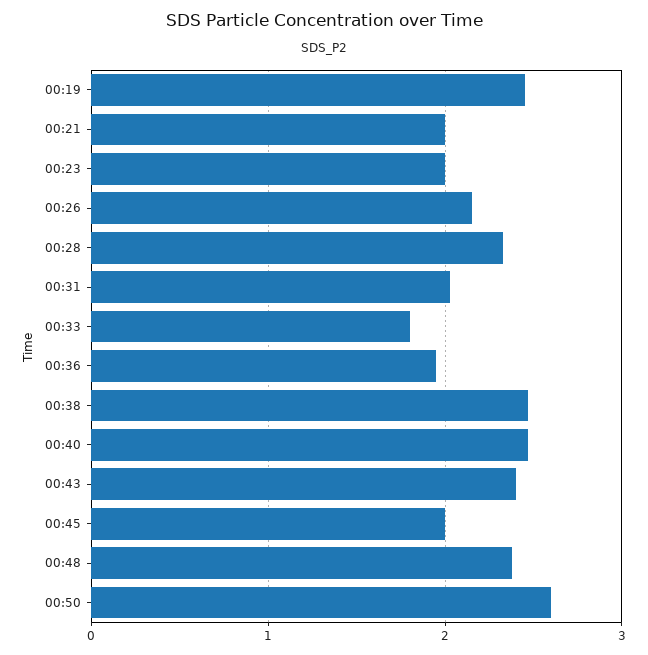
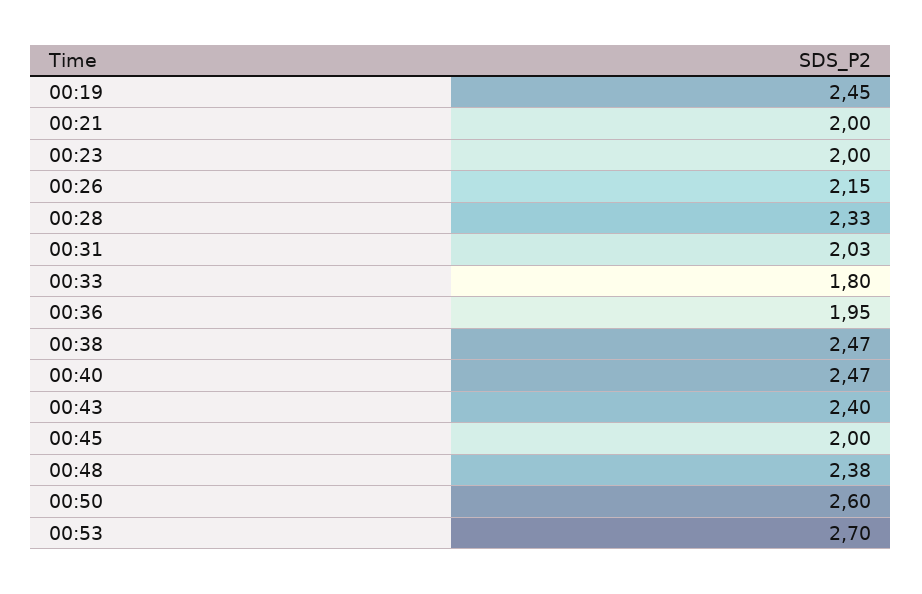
00:53: none -> 2.7

